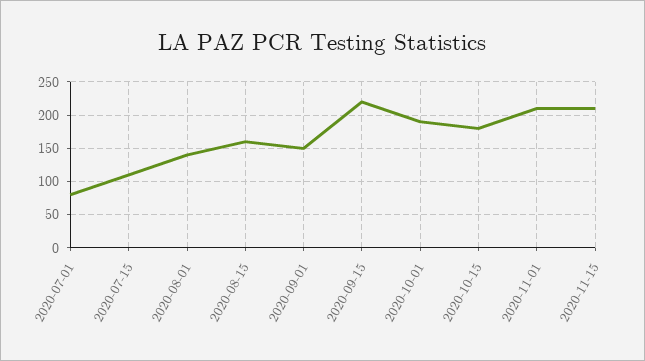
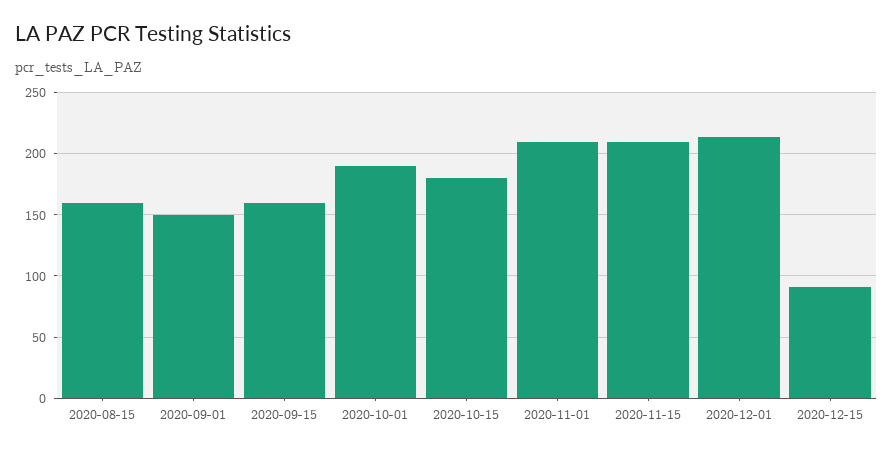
2020-07-01: 80 -> none
2020-07-15: 110 -> none
2020-08-01: 140 -> none
2020-09-15: 220 -> 160
2020-12-01: none -> 215
2020-12-15: none -> 90

